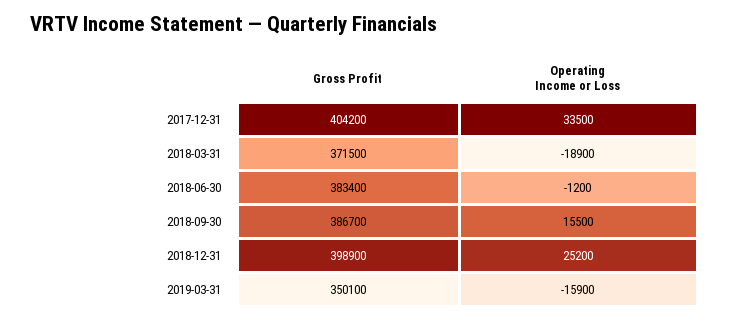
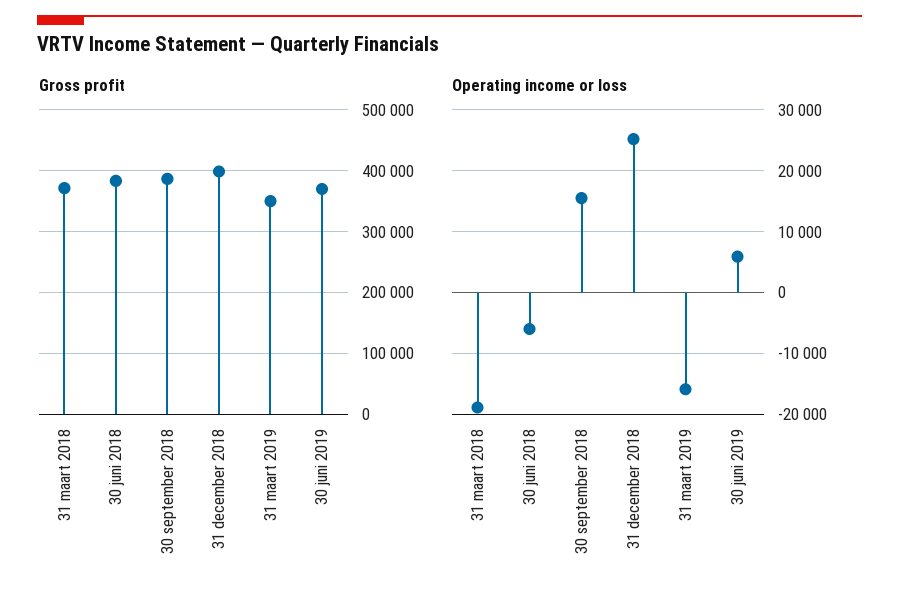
Gross Profit, 2017-12-31: 404200 -> none
Operating Income or Loss, 2017-12-31: 33500 -> none
Operating Income or Loss, 2018-06-30: -1200 -> -6000
Gross Profit, 30 juni 2019: none -> 370000
Operating Income or Loss, 30 juni 2019: none -> 6000

